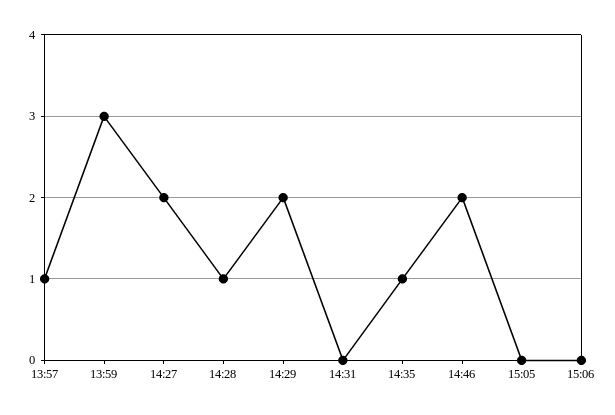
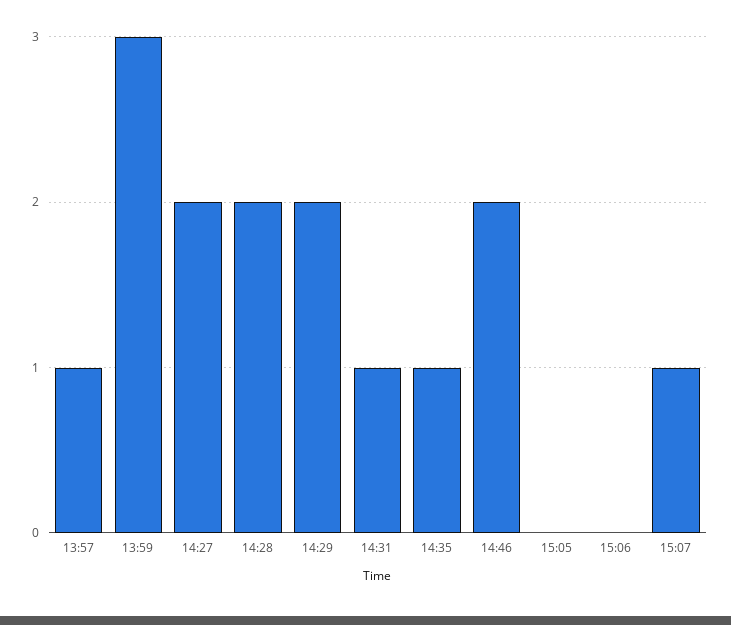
14:28: 1 -> 2
14:31: 0 -> 1
15:07: none -> 1

